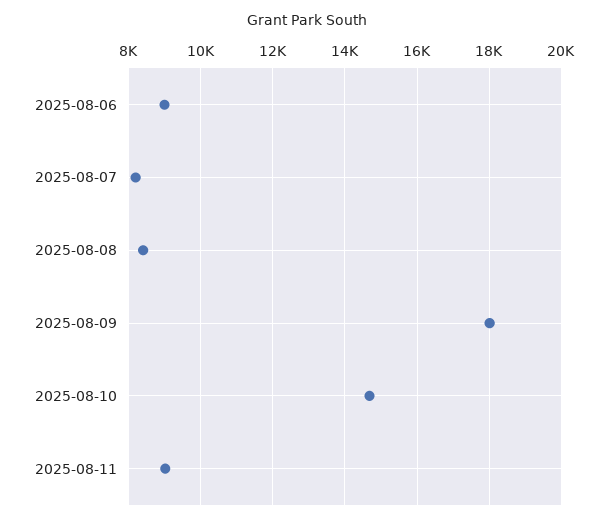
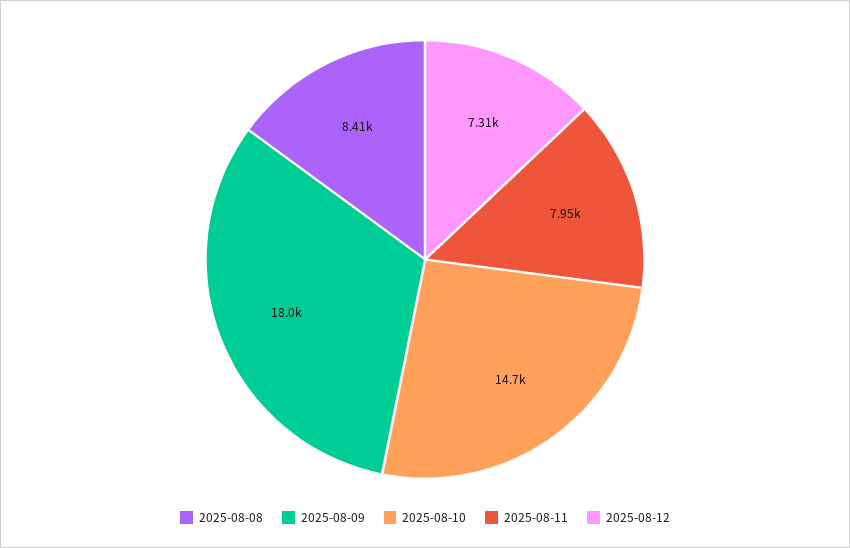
2025-08-06: 9000 -> none
2025-08-07: 8200 -> none
2025-08-11: 9000 -> 7950
2025-08-12: none -> 7310

